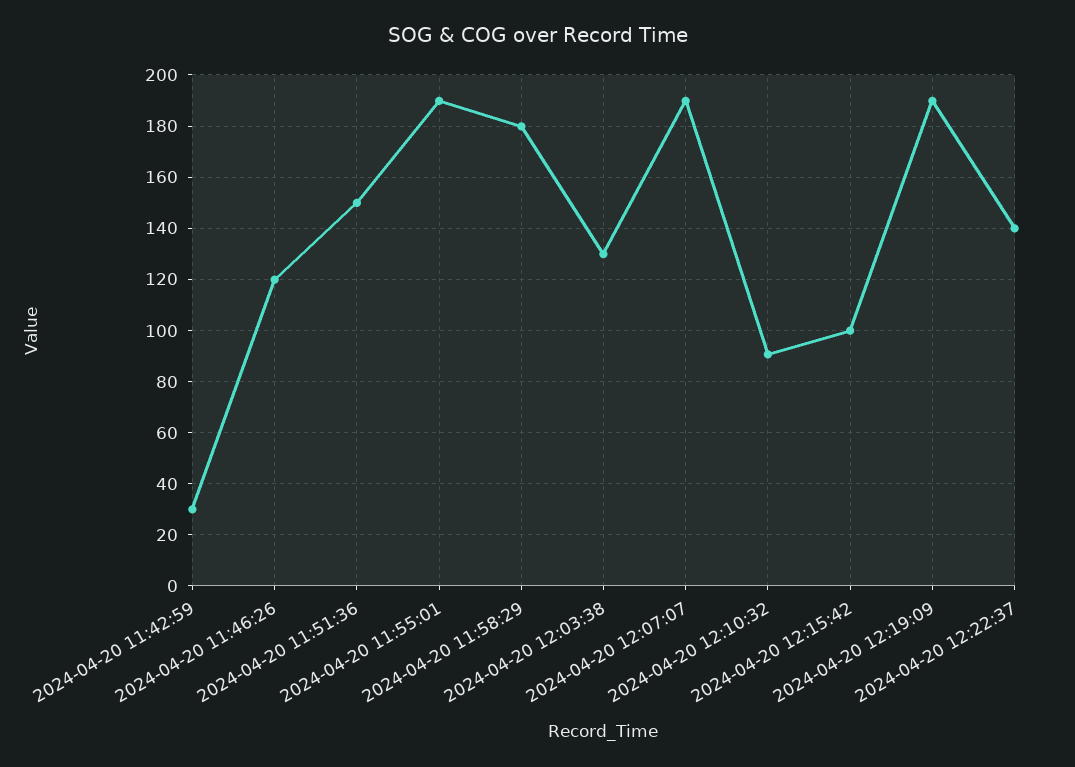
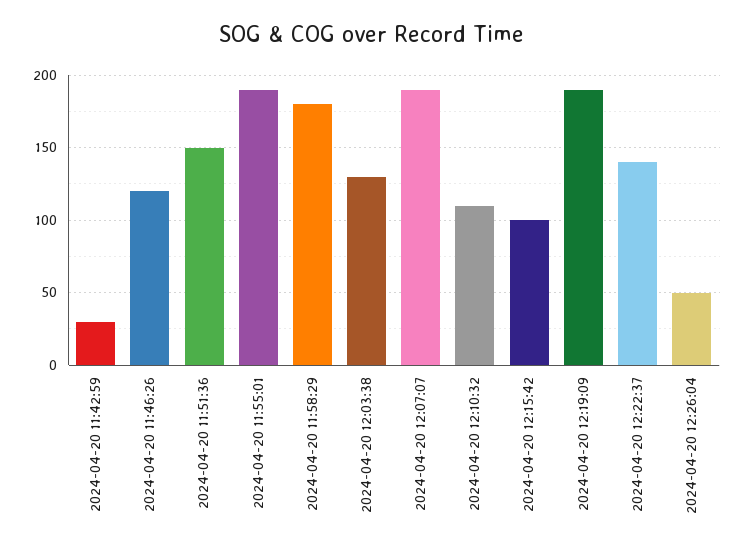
2024-04-20 12:10:32: 90 -> 110
2024-04-20 12:26:04: none -> 50

